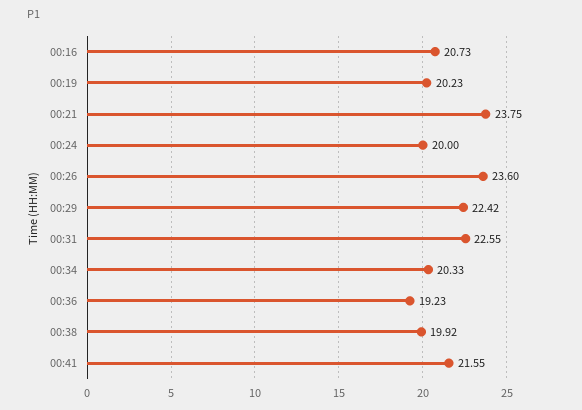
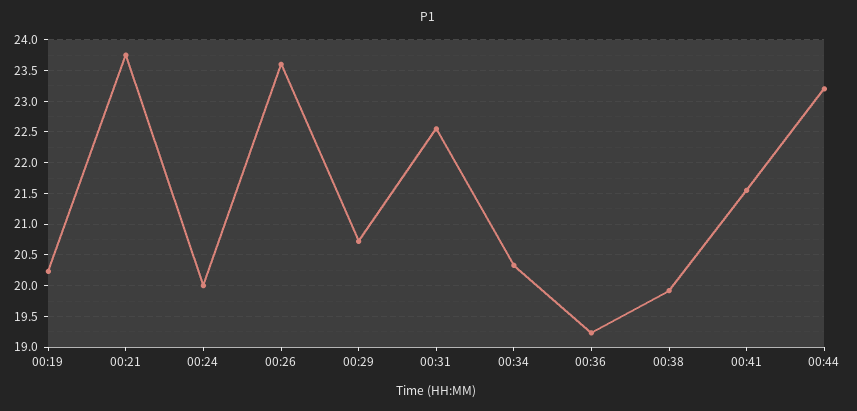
00:16: 20.73 -> none
00:29: 22.42 -> 20.7
00:44: none -> 23.2

